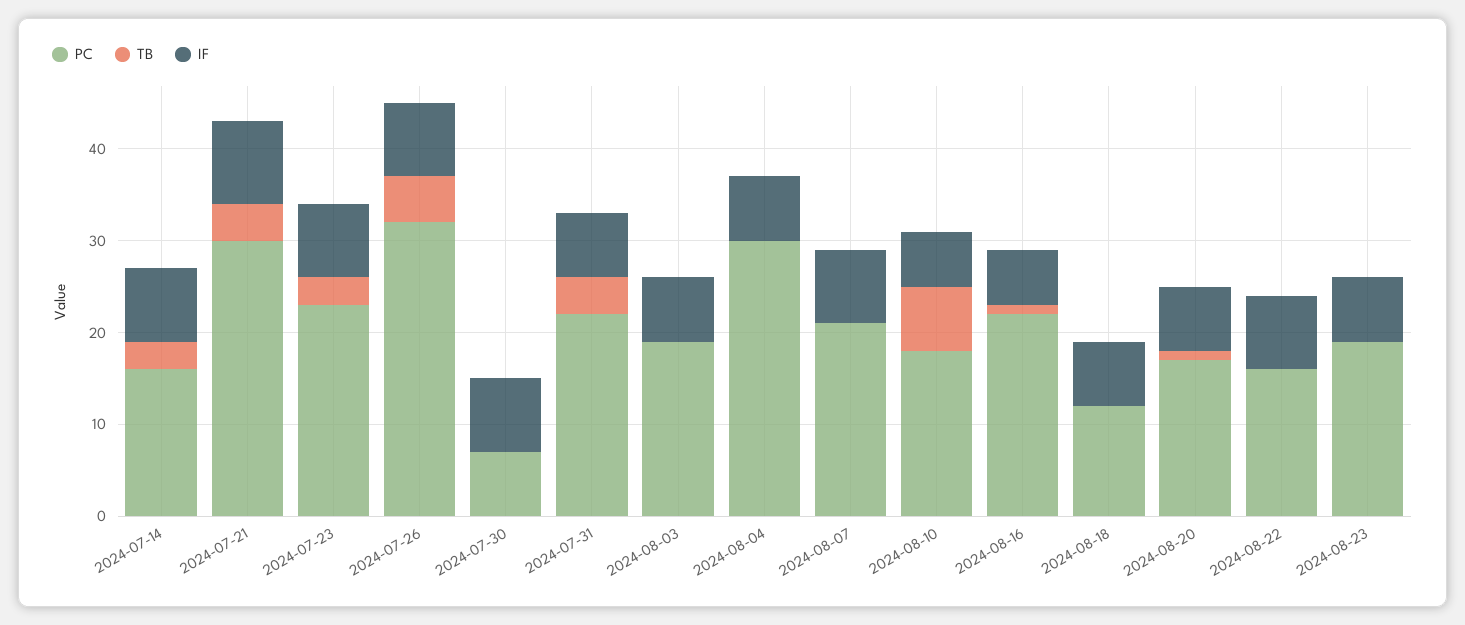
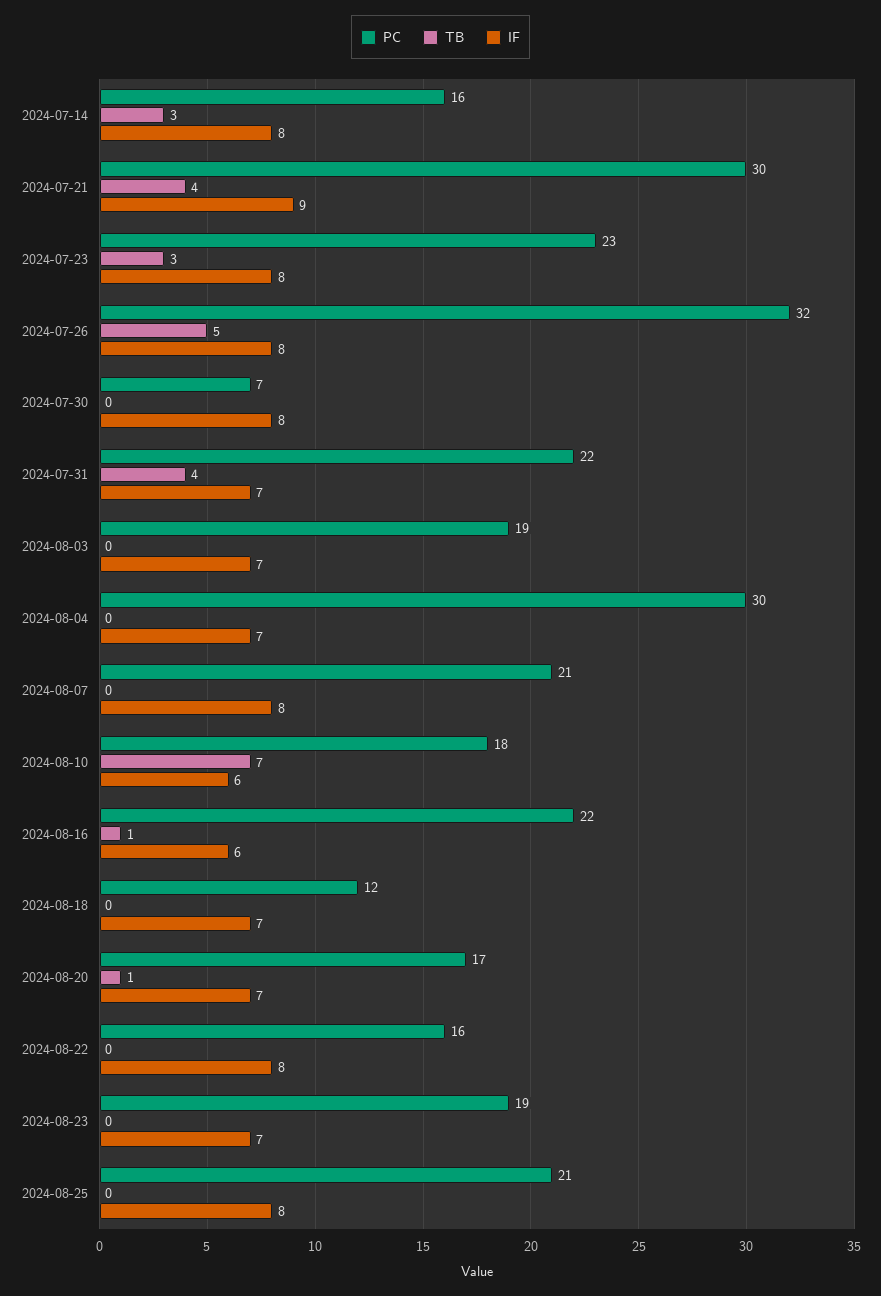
PC, 2024-08-25: none -> 21
TB, 2024-08-25: none -> 0
IF, 2024-08-25: none -> 8

